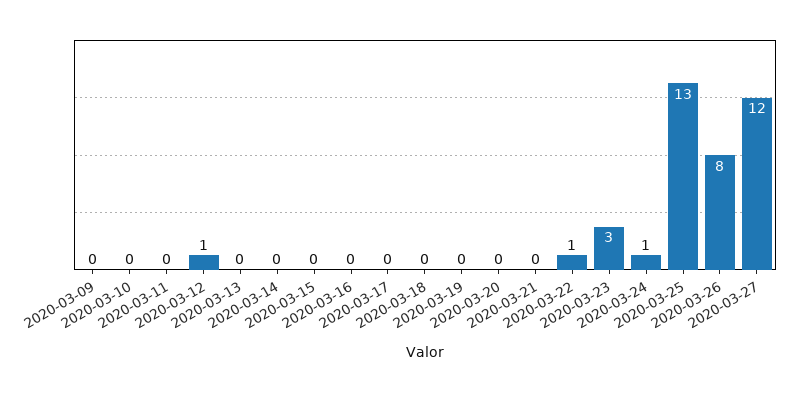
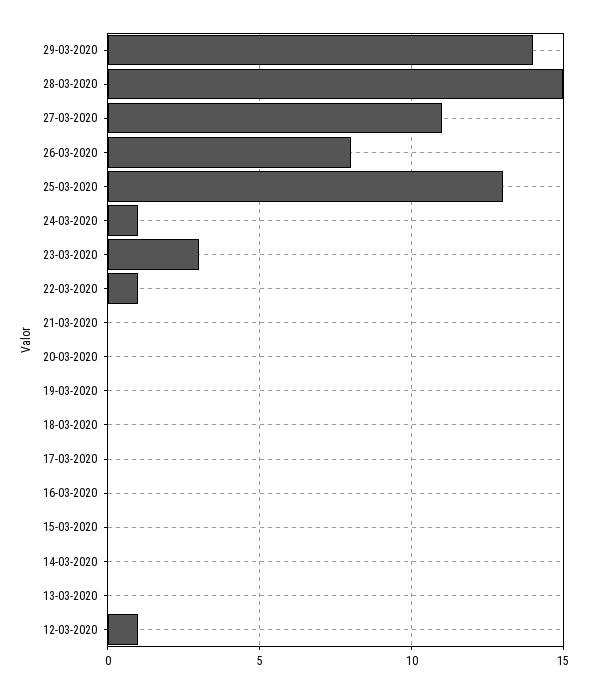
2020-03-09: 0 -> none
2020-03-10: 0 -> none
2020-03-11: 0 -> none
2020-03-27: 12 -> 11
29-03-2020: none -> 14
28-03-2020: none -> 15

